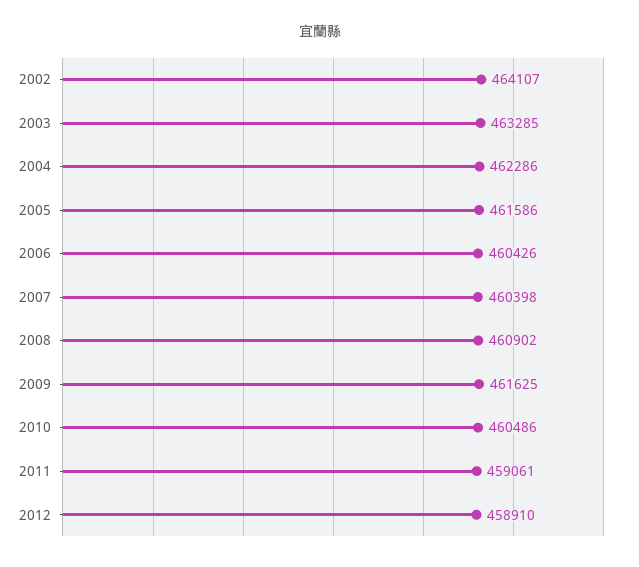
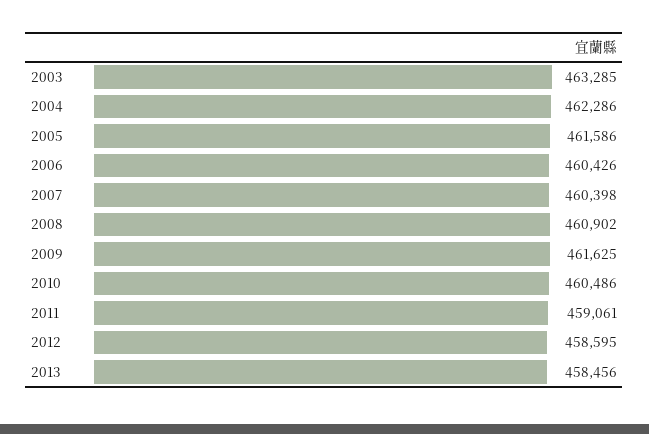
2002: 464107 -> none
2012: 458910 -> 458595
2013: none -> 458456

